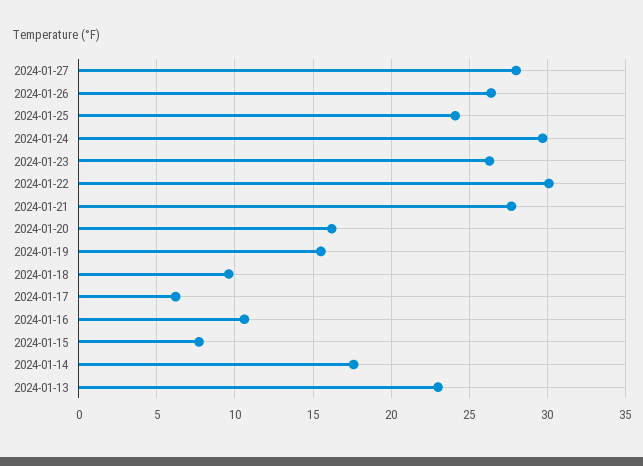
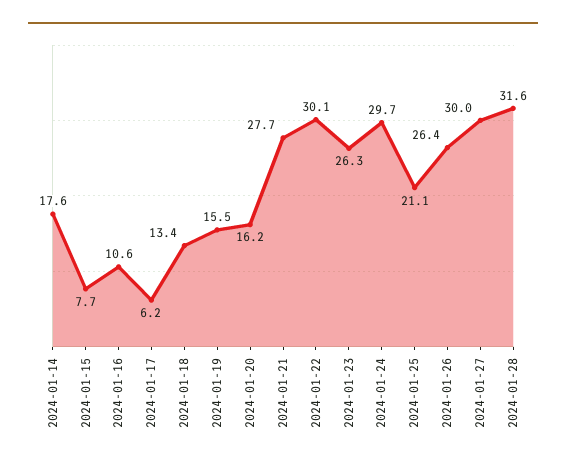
2024-01-27: 28 -> 30
2024-01-25: 24 -> 21.1
2024-01-18: 9.5 -> 13.4
2024-01-13: 23 -> none
2024-01-28: none -> 31.6

